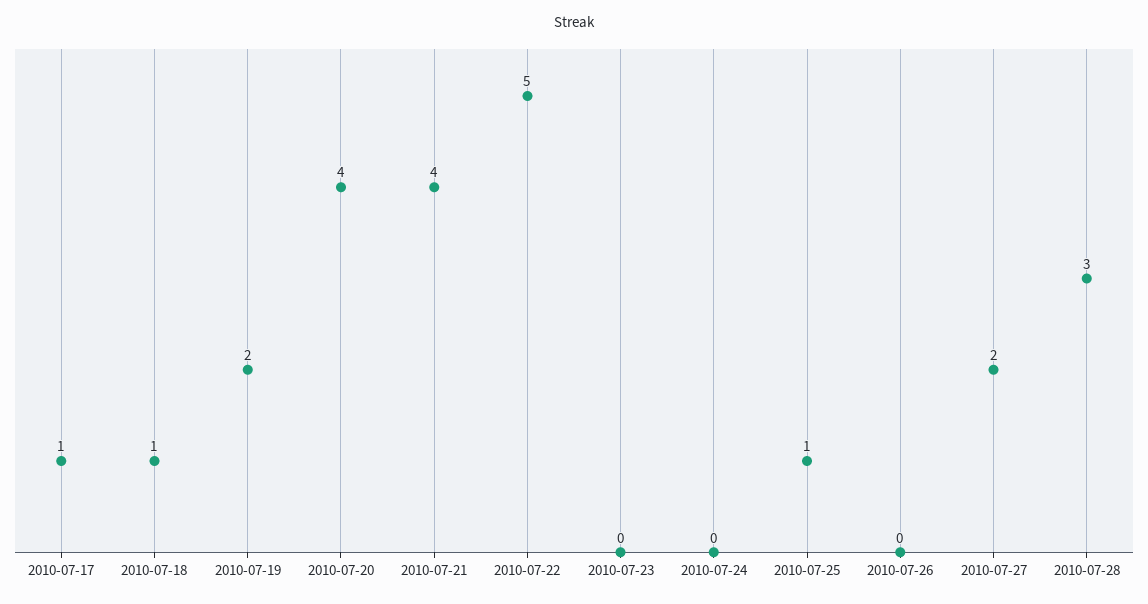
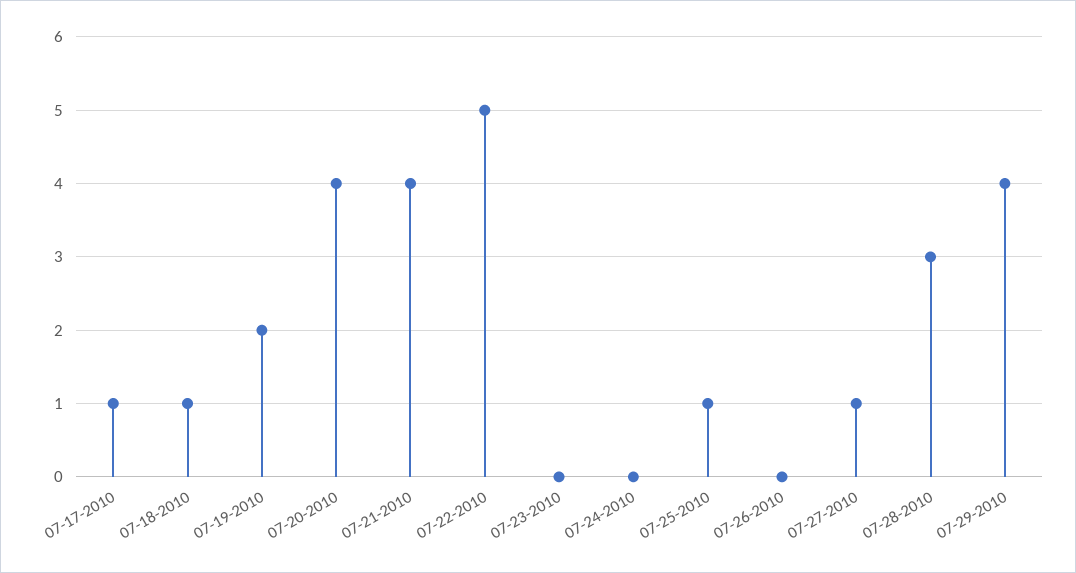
2010-07-27: 2 -> 1
07-29-2010: none -> 4

